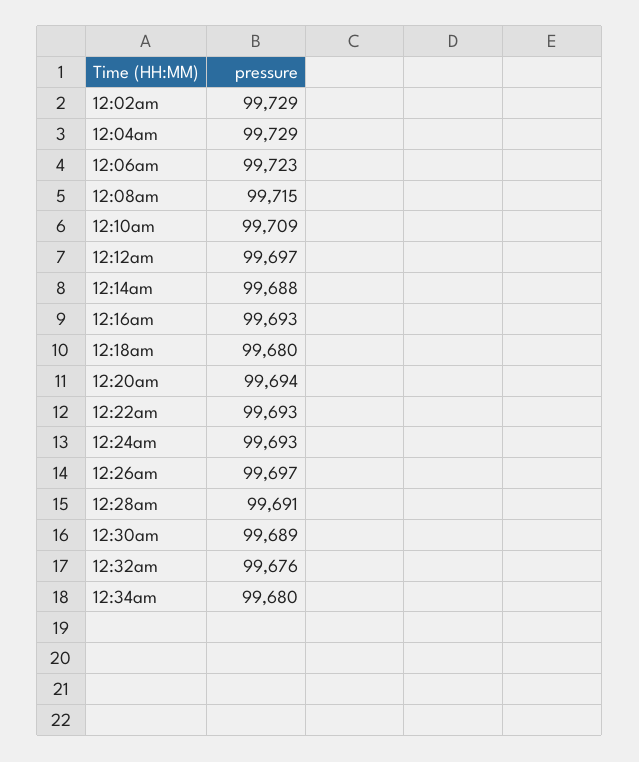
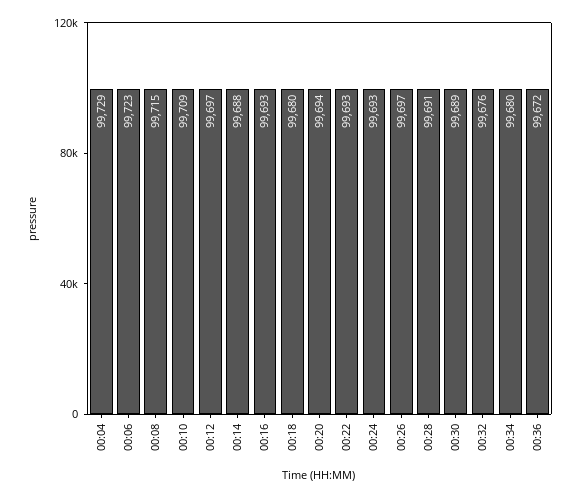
12:02am: 99729 -> none
00:36: none -> 99672

